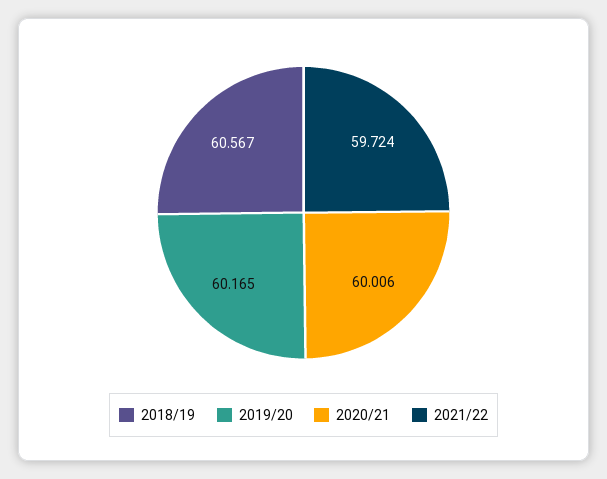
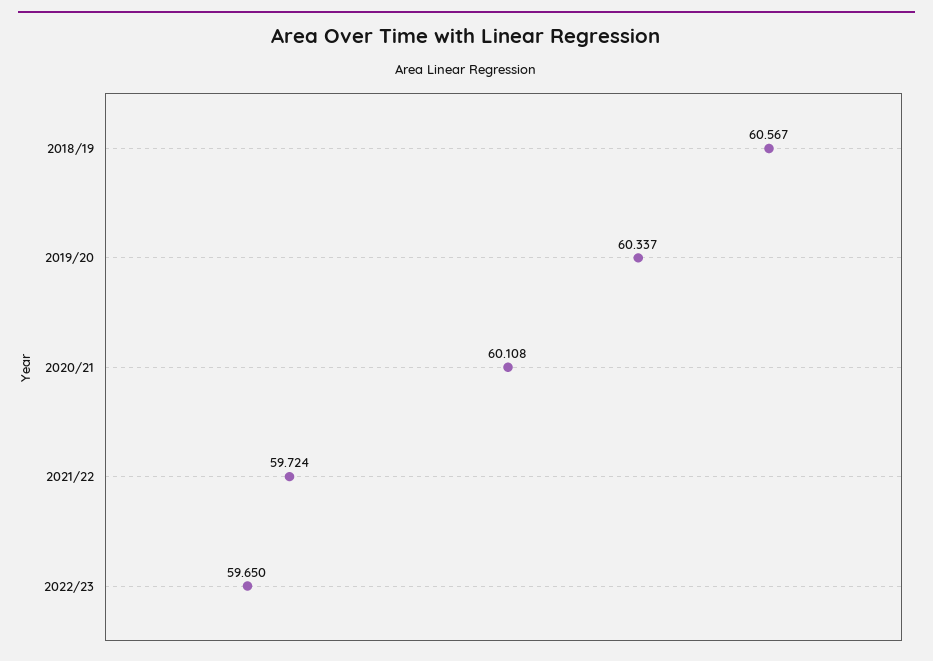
2019/20: 60.165 -> 60.337
2020/21: 60.006 -> 60.108
2022/23: none -> 59.65

